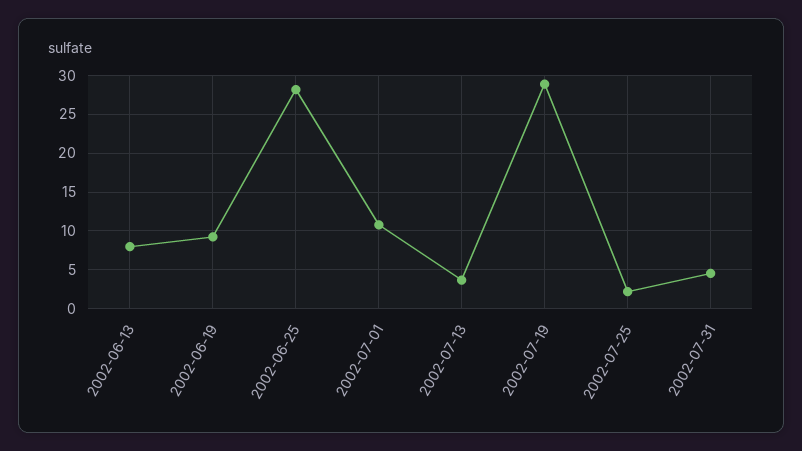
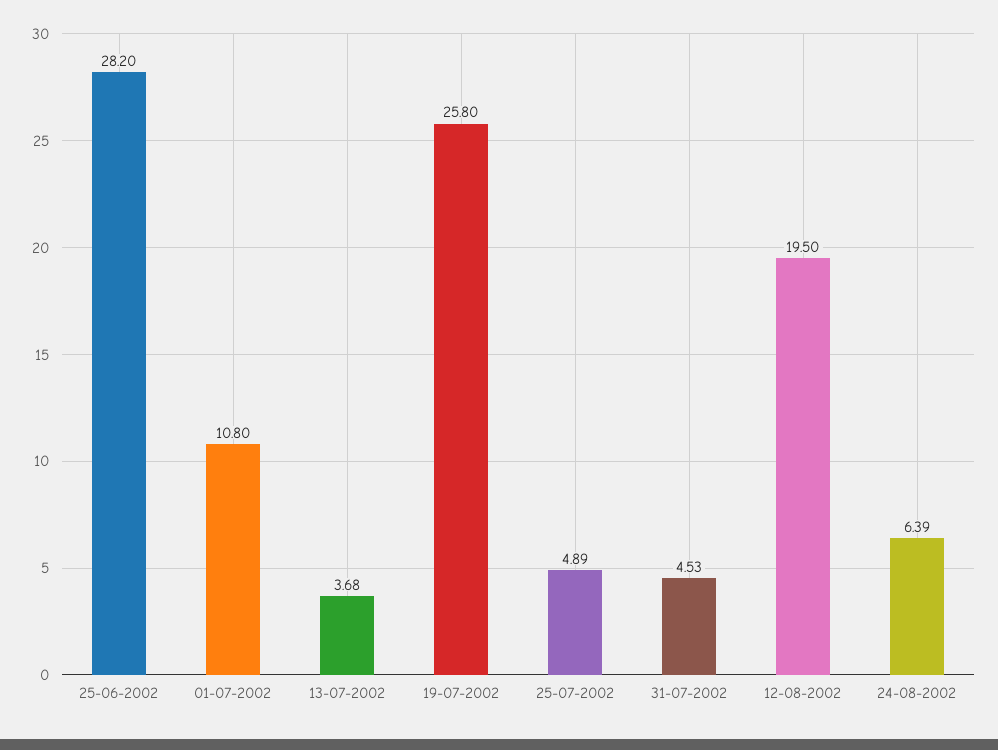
2002-06-13: 8 -> none
2002-06-19: 9 -> none
2002-07-19: 29 -> 25.8
2002-07-25: 2 -> 4.89
12-08-2002: none -> 19.5
24-08-2002: none -> 6.39

